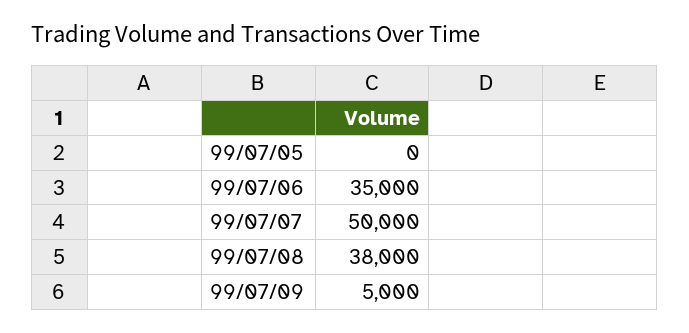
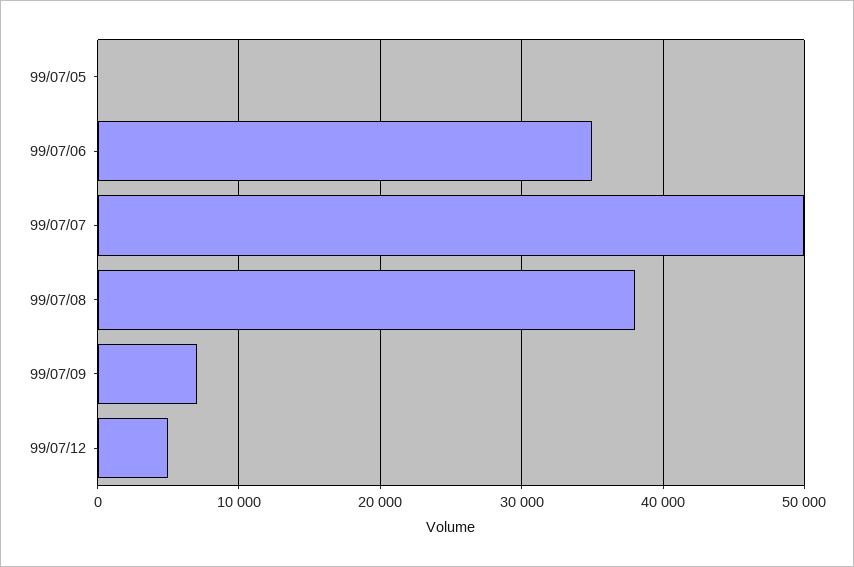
99/07/09: 5000 -> 7000
99/07/12: none -> 5000

